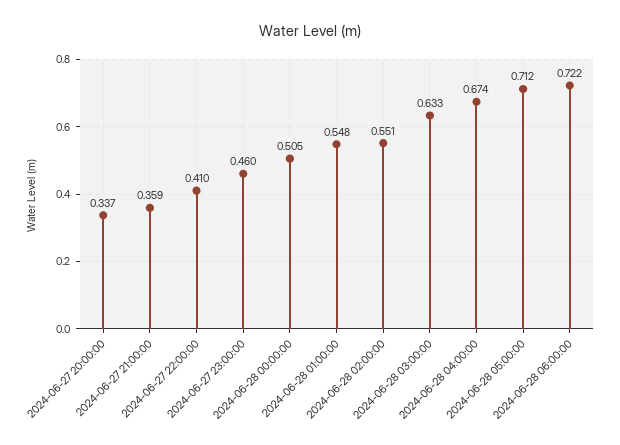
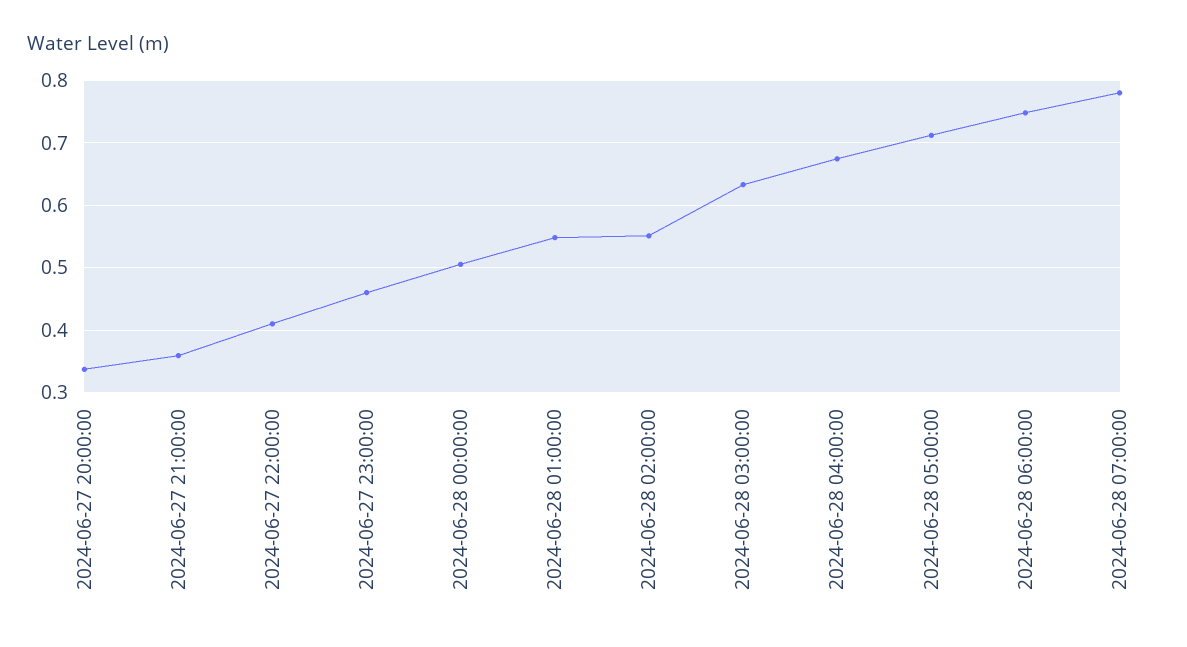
2024-06-28 06:00:00: 0.722 -> 0.75
2024-06-28 07:00:00: none -> 0.78

